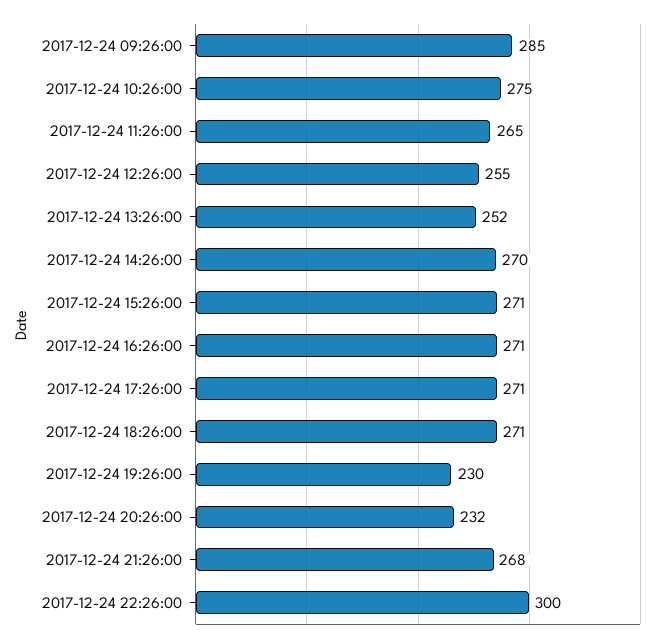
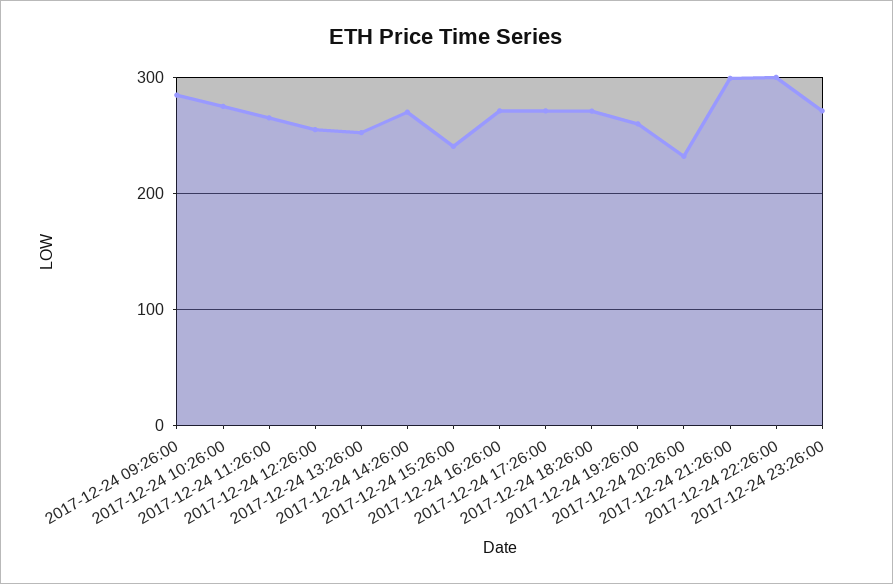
2017-12-24 15:26:00: 271 -> 240
2017-12-24 19:26:00: 230 -> 260
2017-12-24 21:26:00: 268 -> 300
2017-12-24 23:26:00: none -> 270

